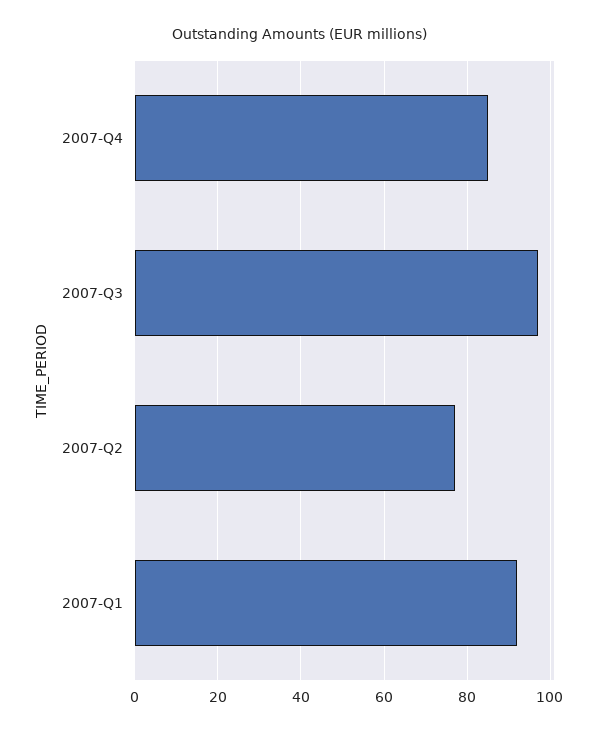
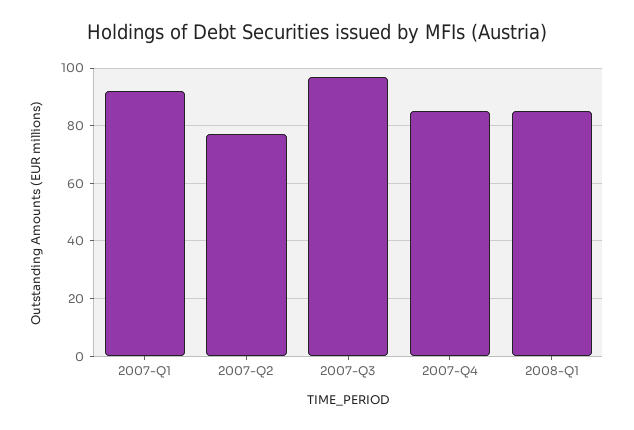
2008-Q1: none -> 85

